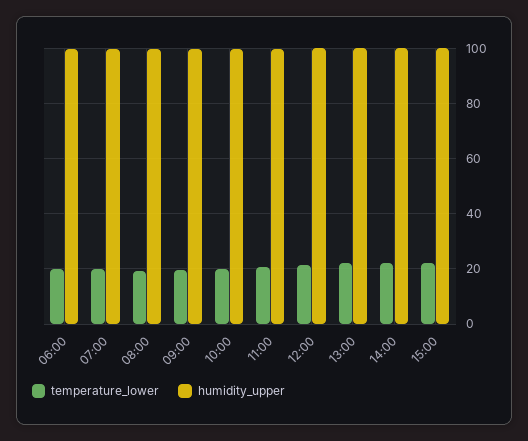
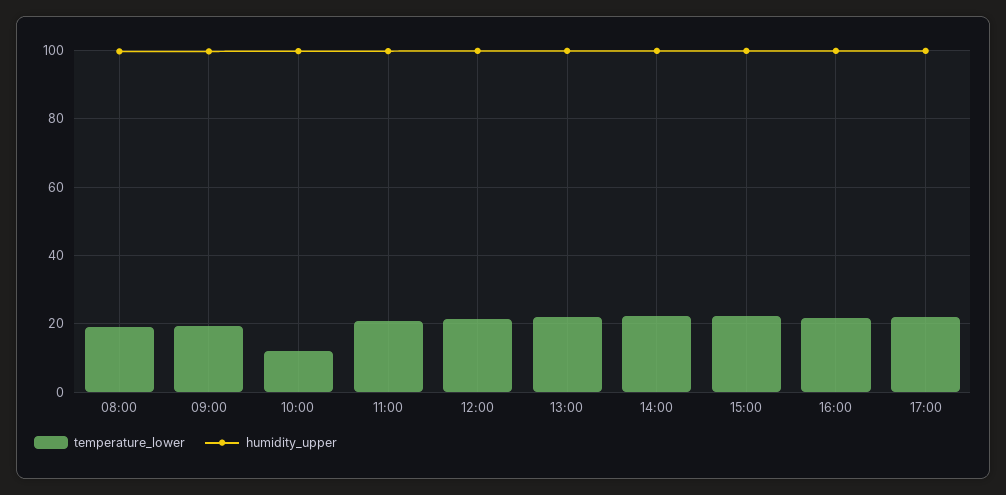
temperature_lower, 06:00: 20 -> none
humidity_upper, 06:00: 100 -> none
temperature_lower, 07:00: 20 -> none
humidity_upper, 07:00: 100 -> none
temperature_lower, 10:00: 20 -> 12
temperature_lower, 16:00: none -> 22
humidity_upper, 16:00: none -> 100
temperature_lower, 17:00: none -> 22
humidity_upper, 17:00: none -> 100

